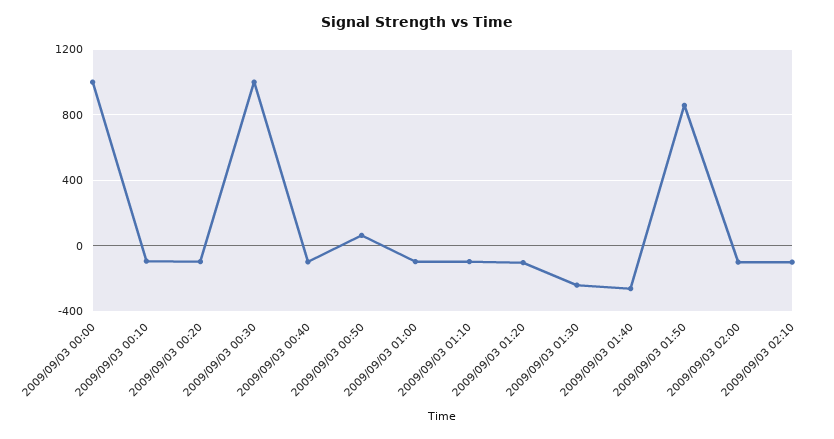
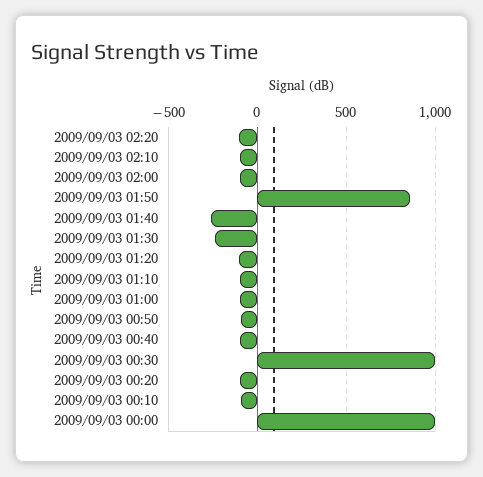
2009/09/03 00:50: 50 -> -100
2009/09/03 02:20: none -> -100

